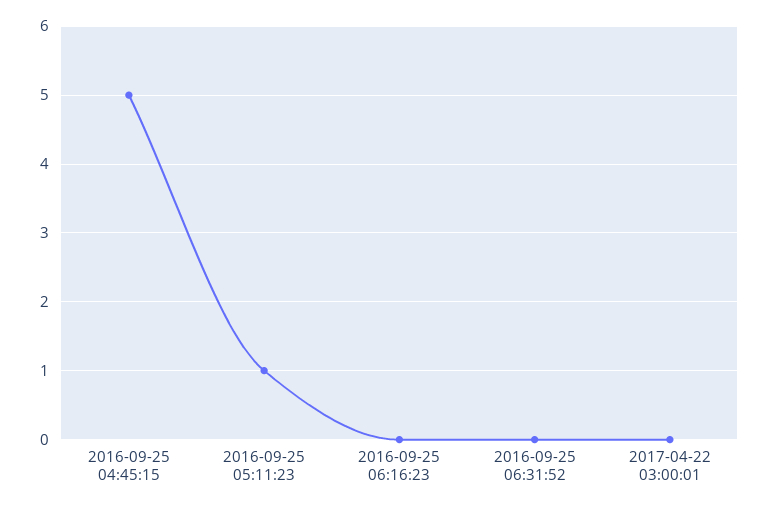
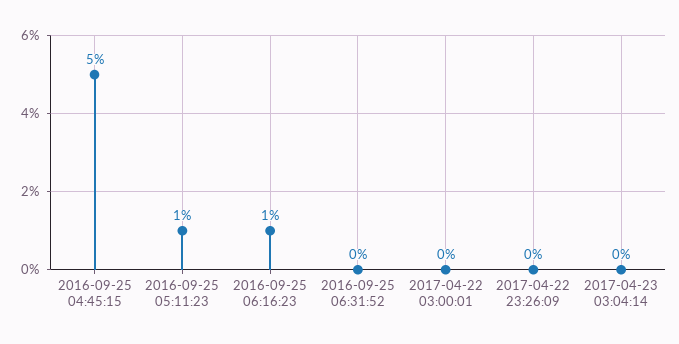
2016-09-25 06:16:23: 0 -> 1
2017-04-22 23:26:09: none -> 0
2017-04-23 03:04:14: none -> 0

